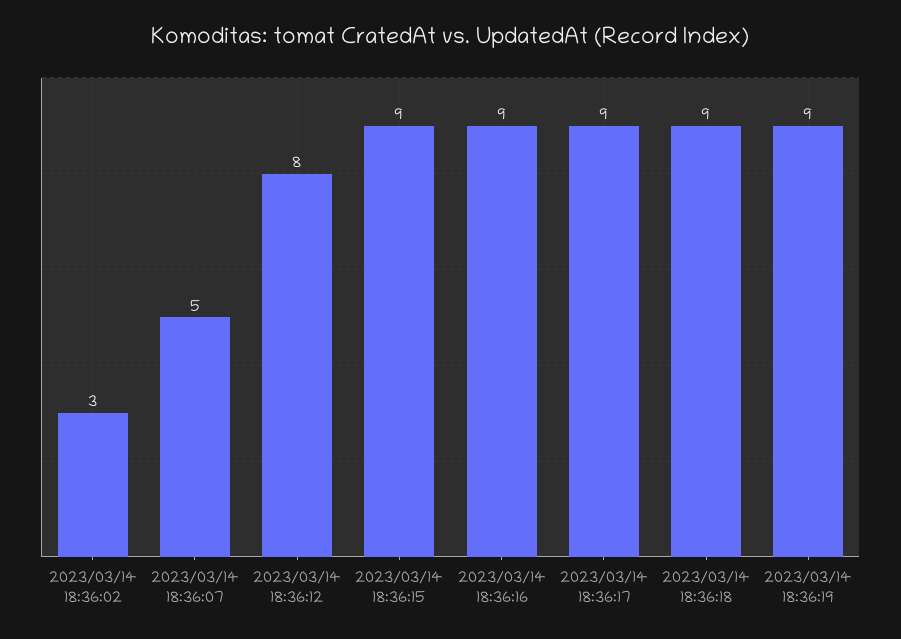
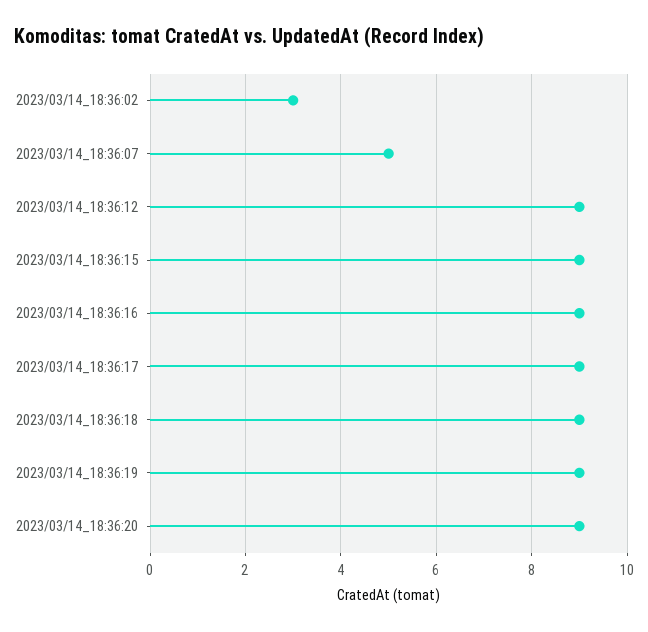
2023/03/14 18:36:12: 8 -> 9
2023/03/14_18:36:20: none -> 9

